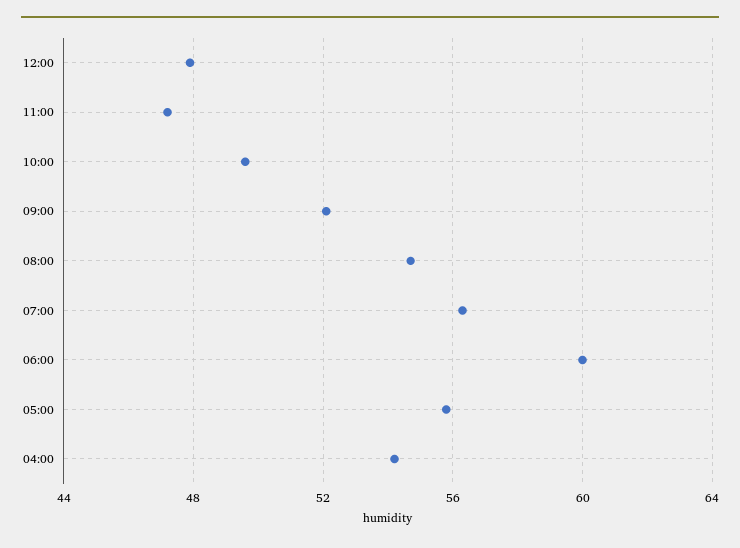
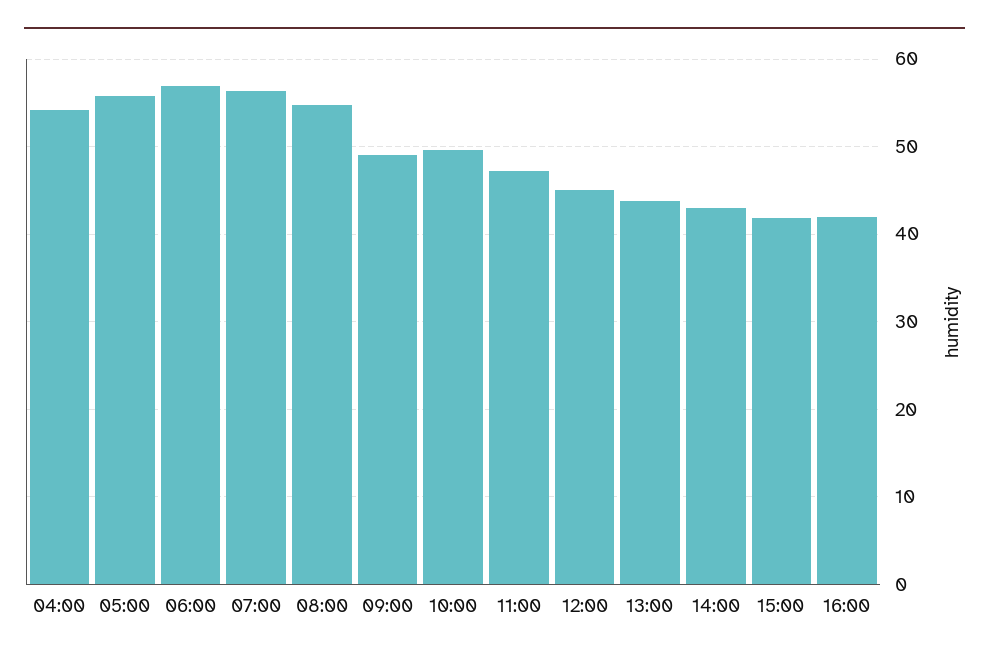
12:00: 48 -> 45
09:00: 52 -> 49
06:00: 60 -> 57
13:00: none -> 44
14:00: none -> 43
15:00: none -> 42
16:00: none -> 42

